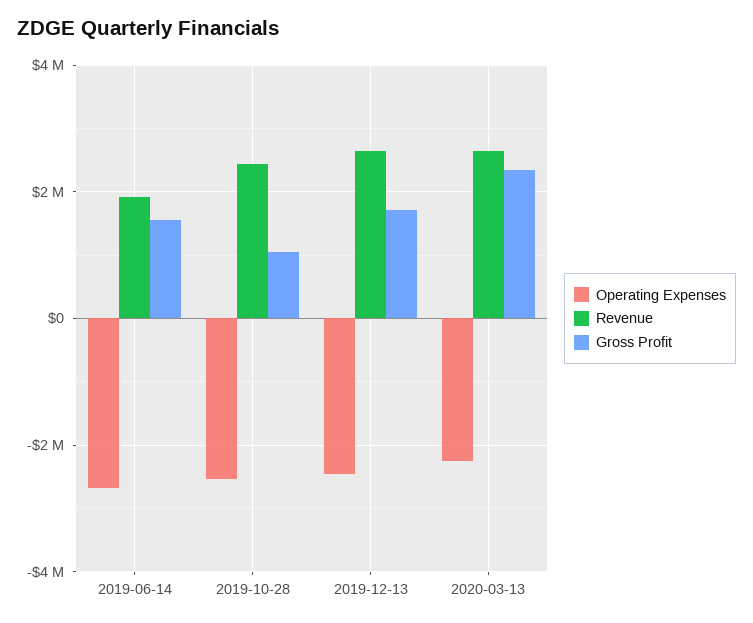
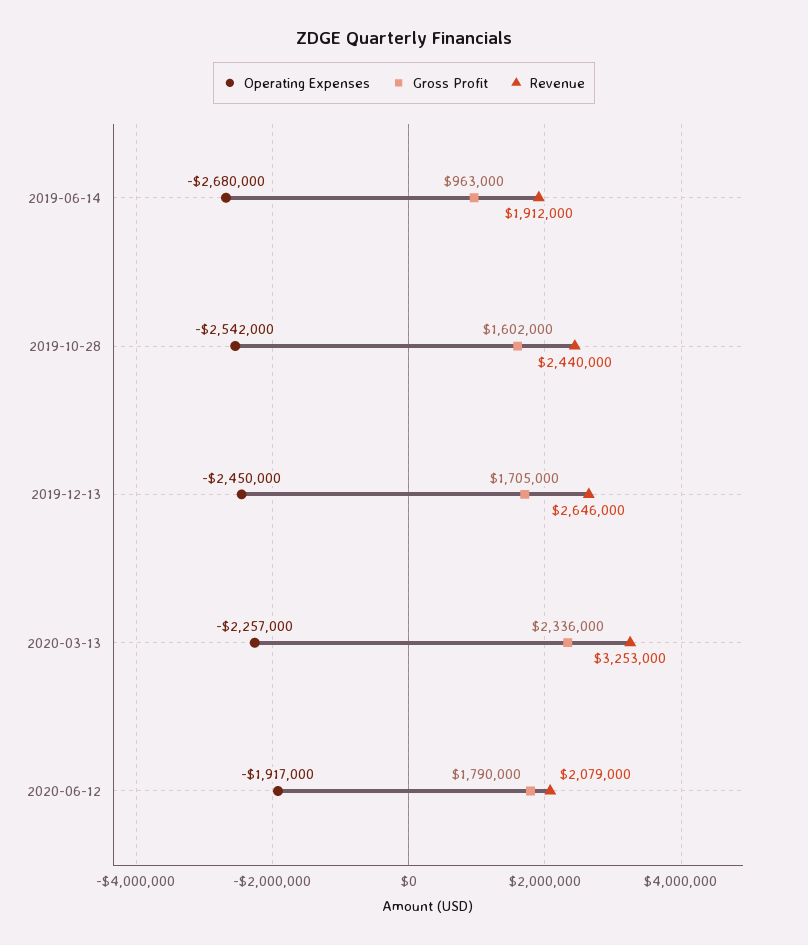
Gross Profit, 2019-06-14: 1600000 -> 963000
Gross Profit, 2019-10-28: 1000000 -> 1602000
Revenue, 2020-03-13: 2600000 -> 3253000
Operating Expenses, 2020-06-12: none -> -1917000
Gross Profit, 2020-06-12: none -> 1790000
Revenue, 2020-06-12: none -> 2079000

